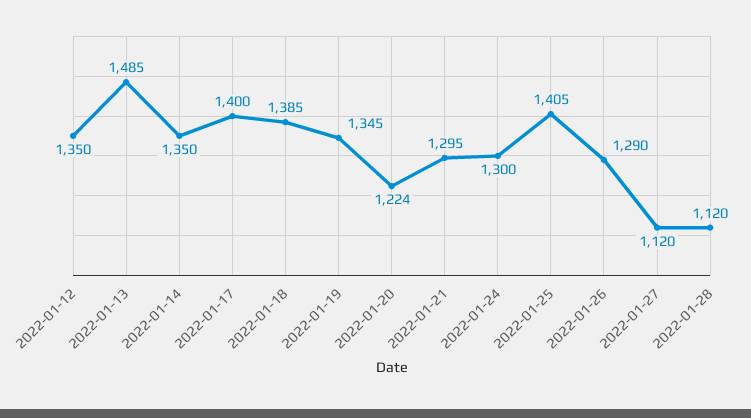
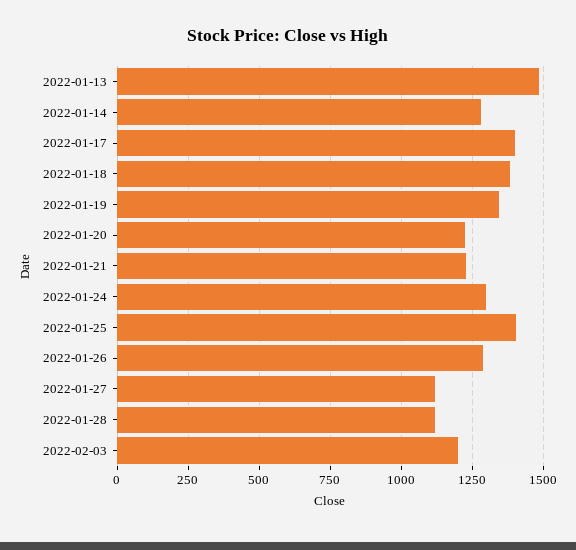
2022-01-12: 1350 -> none
2022-01-14: 1350 -> 1275
2022-01-21: 1295 -> 1225
2022-02-03: none -> 1200

